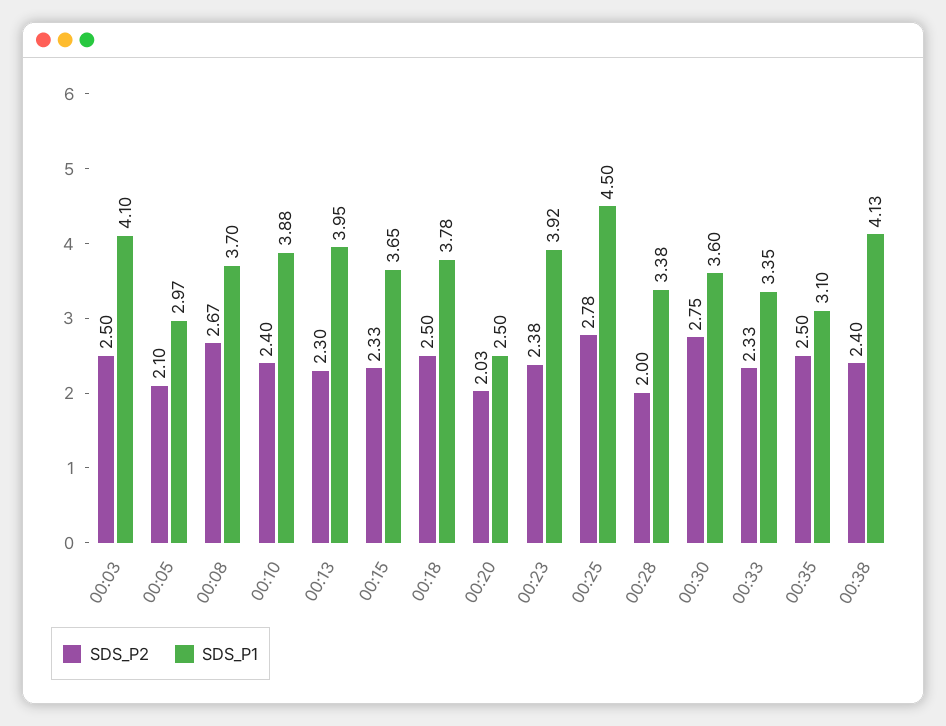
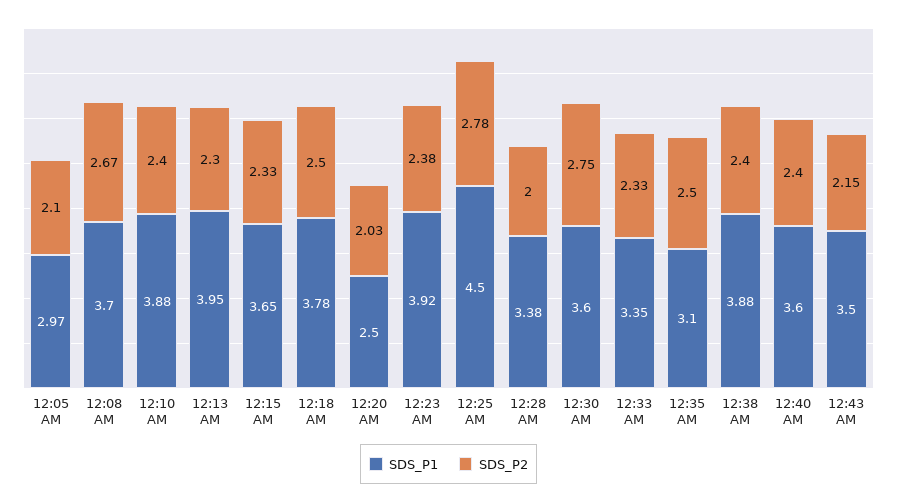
SDS_P2, 00:03: 2.5 -> none
SDS_P1, 00:03: 4.1 -> none
SDS_P1, 00:38: 4.13 -> 3.88
SDS_P1, 12:40 AM: none -> 3.6
SDS_P2, 12:40 AM: none -> 2.4
SDS_P1, 12:43 AM: none -> 3.5
SDS_P2, 12:43 AM: none -> 2.15

